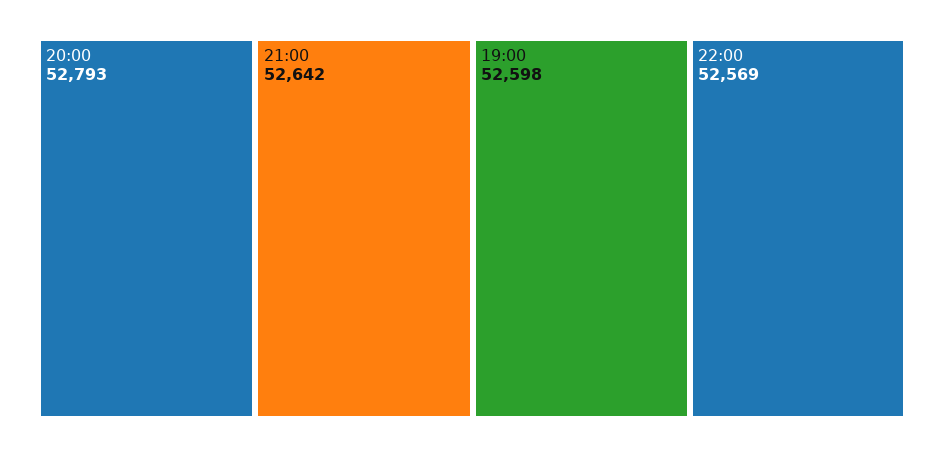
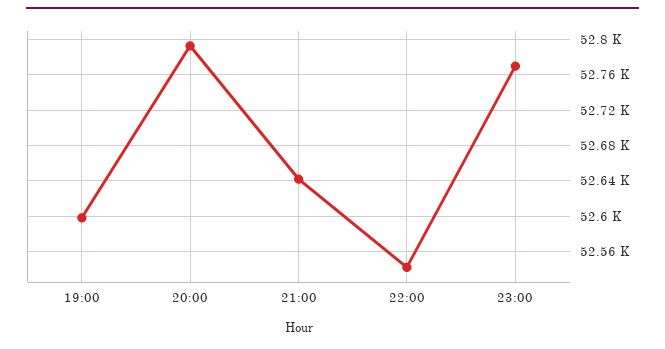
22:00: 52569 -> 52540
23:00: none -> 52770

